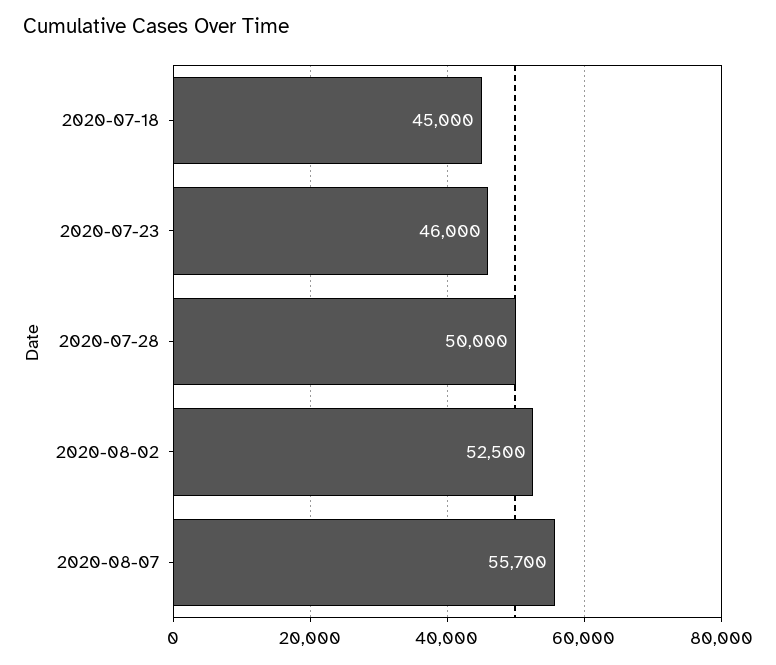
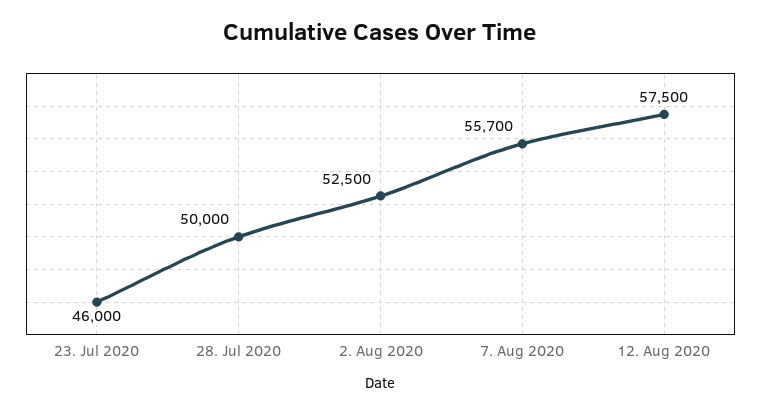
2020-07-18: 45000 -> none
12. Aug 2020: none -> 57500

